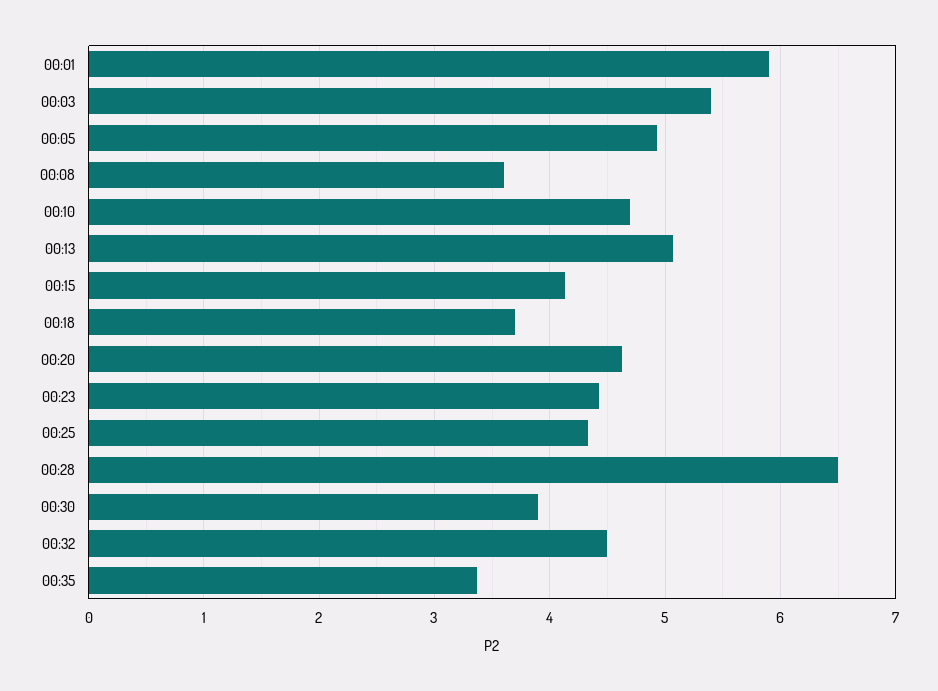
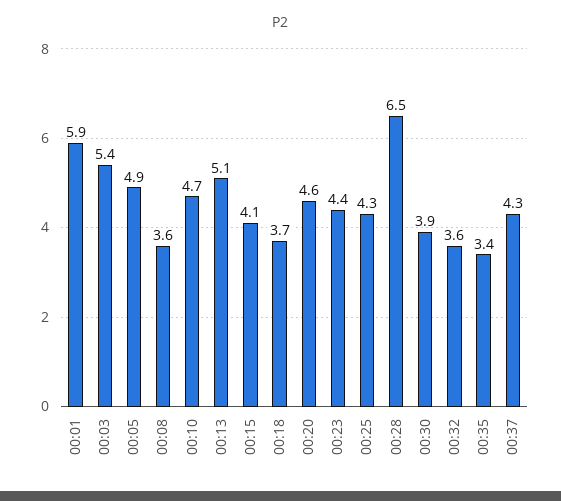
00:32: 4.5 -> 3.6
00:37: none -> 4.3

